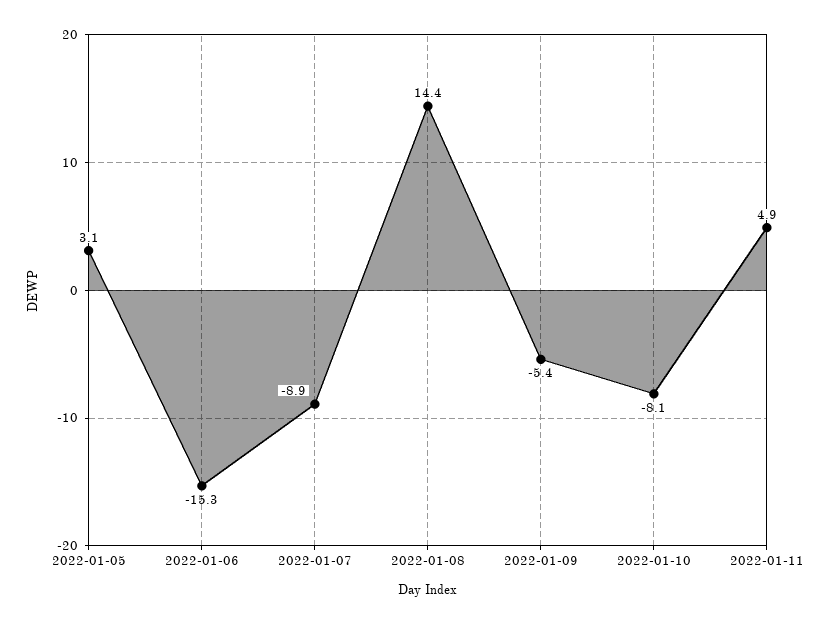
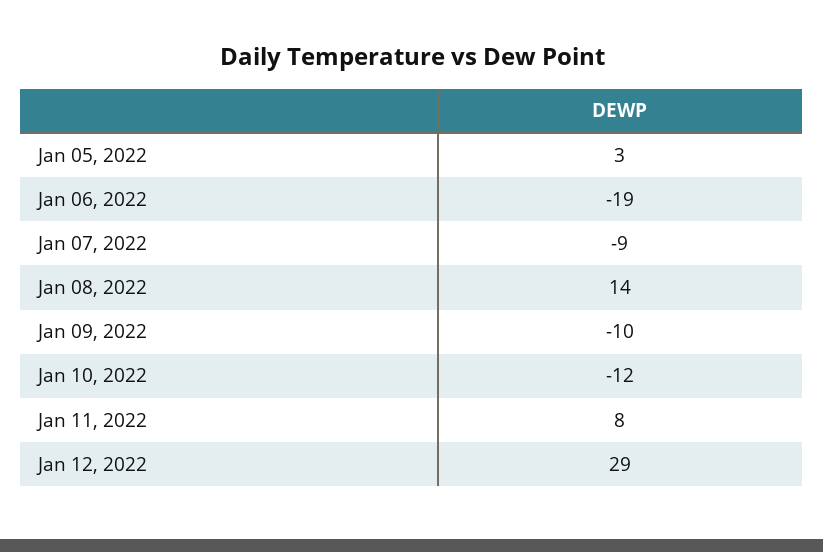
2022-01-06: -15.3 -> -19
2022-01-09: -5.4 -> -10
2022-01-10: -8.1 -> -12
2022-01-11: 4.9 -> 8
Jan 12, 2022: none -> 29

